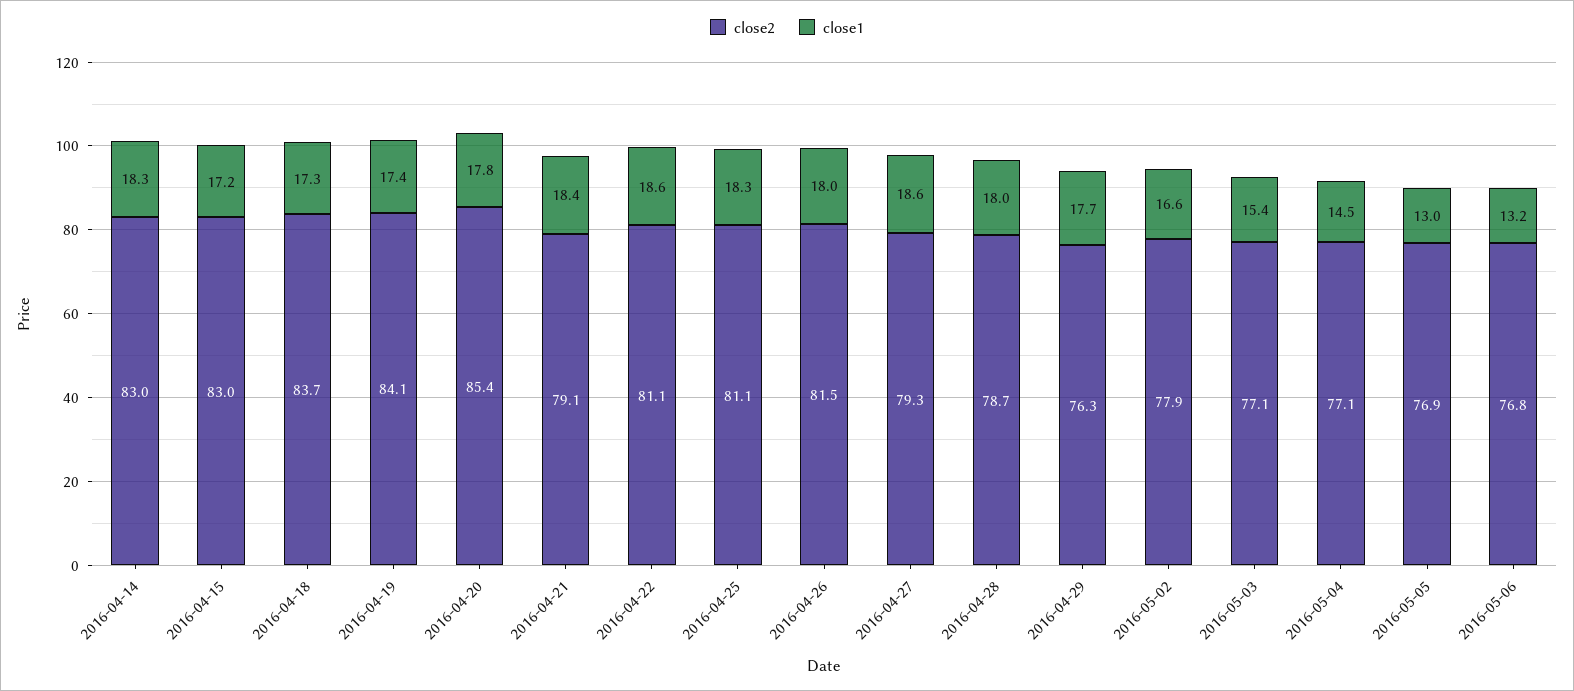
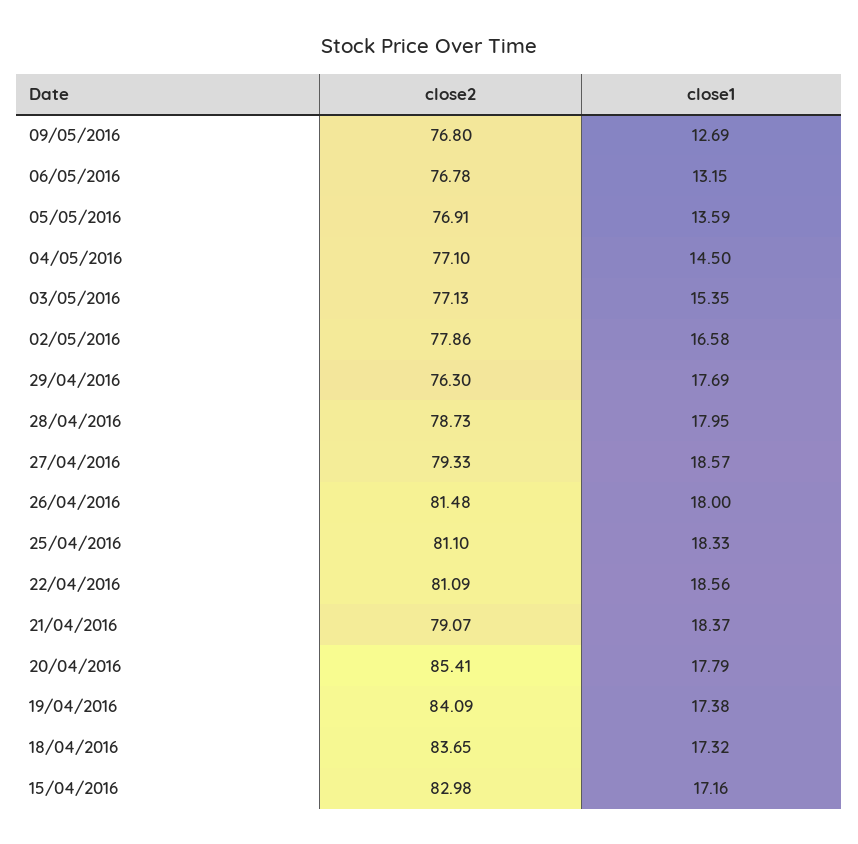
close2, 2016-04-14: 83 -> none
close1, 2016-04-14: 18.3 -> none
close1, 2016-05-05: 13 -> 13.59
close2, 09/05/2016: none -> 76.8
close1, 09/05/2016: none -> 12.69

